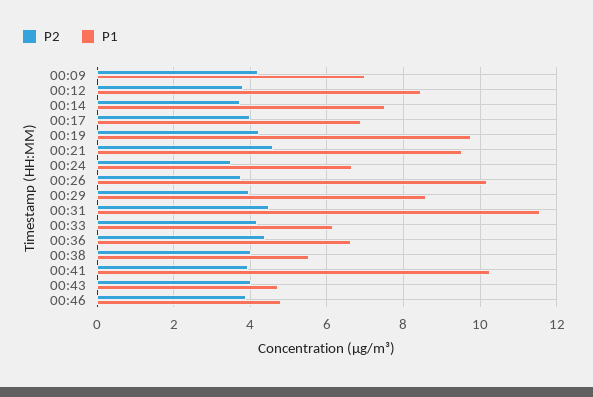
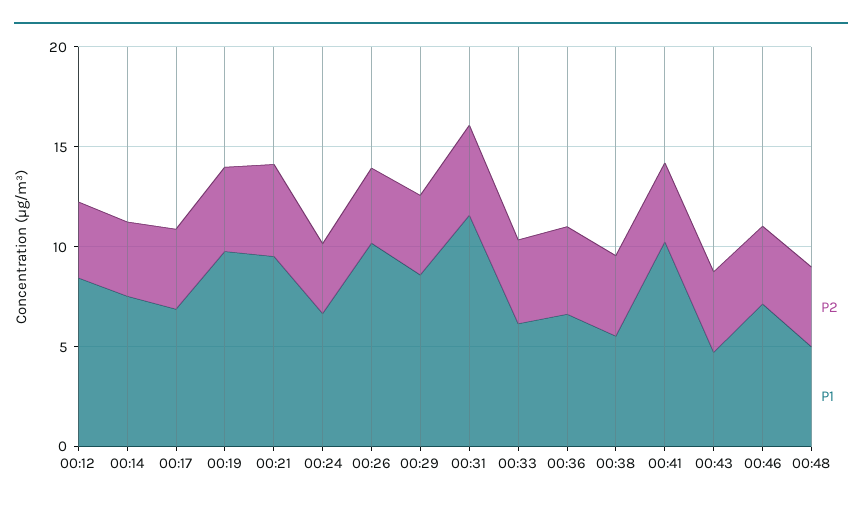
P2, 00:09: 4.2 -> none
P1, 00:09: 7 -> none
P1, 00:46: 4.8 -> 7
P2, 00:48: none -> 4
P1, 00:48: none -> 5

